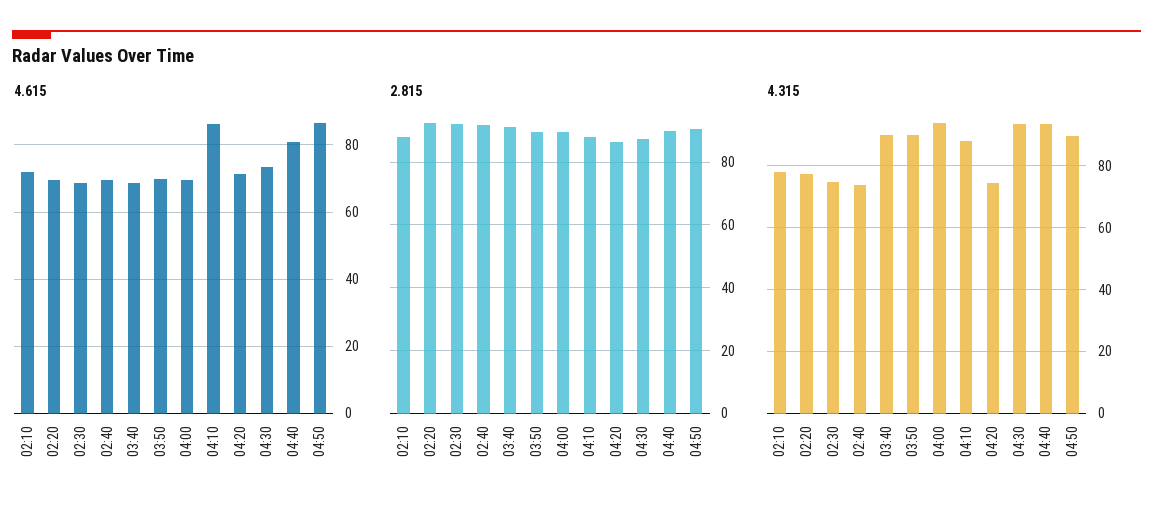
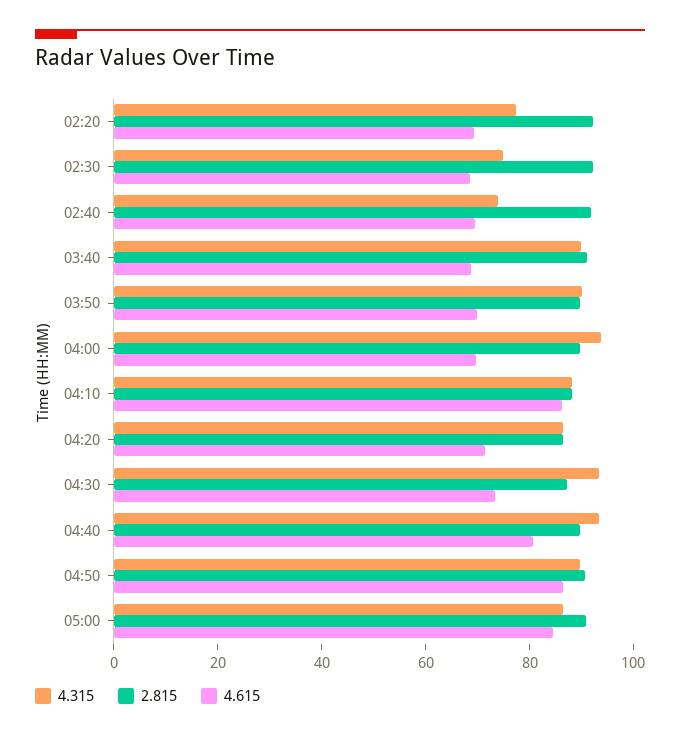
4.615, 02:10: 72 -> none
2.815, 02:10: 88 -> none
4.315, 02:10: 78 -> none
4.315, 04:20: 74 -> 85
4.315, 05:00: none -> 85
2.815, 05:00: none -> 90
4.615, 05:00: none -> 85

